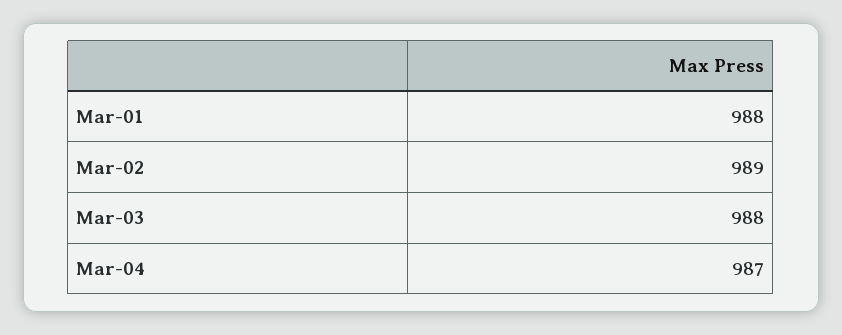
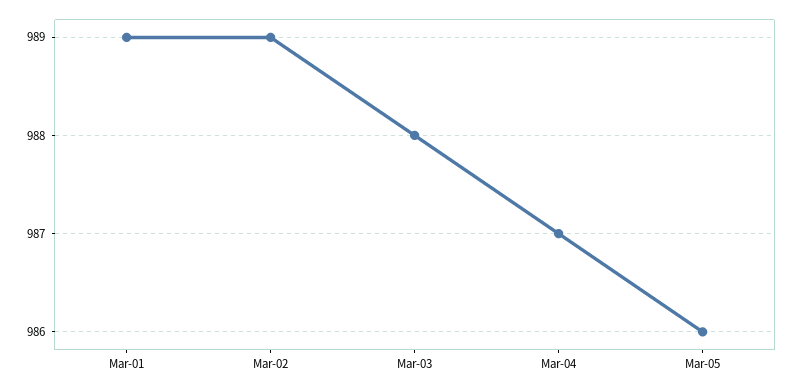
Mar-01: 988 -> 989
Mar-05: none -> 986

